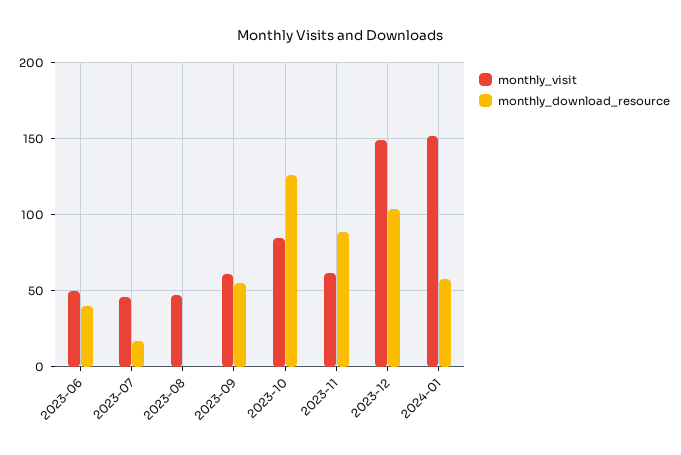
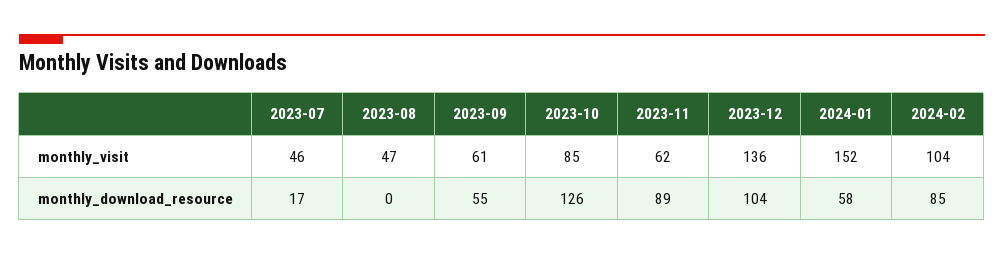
monthly_visit, 2023-06: 50 -> none
monthly_download_resource, 2023-06: 40 -> none
monthly_visit, 2023-12: 150 -> 136
monthly_visit, 2024-02: none -> 104
monthly_download_resource, 2024-02: none -> 85

